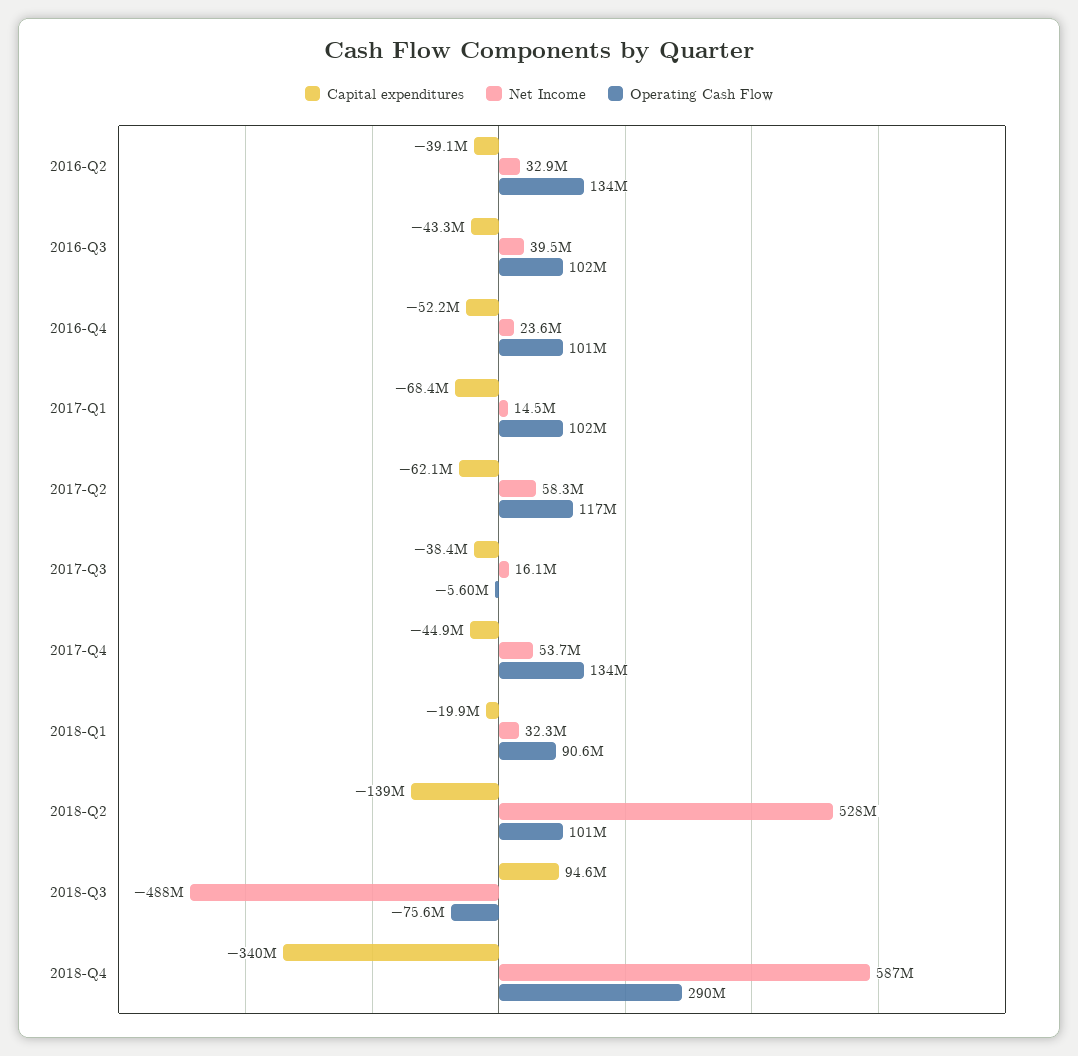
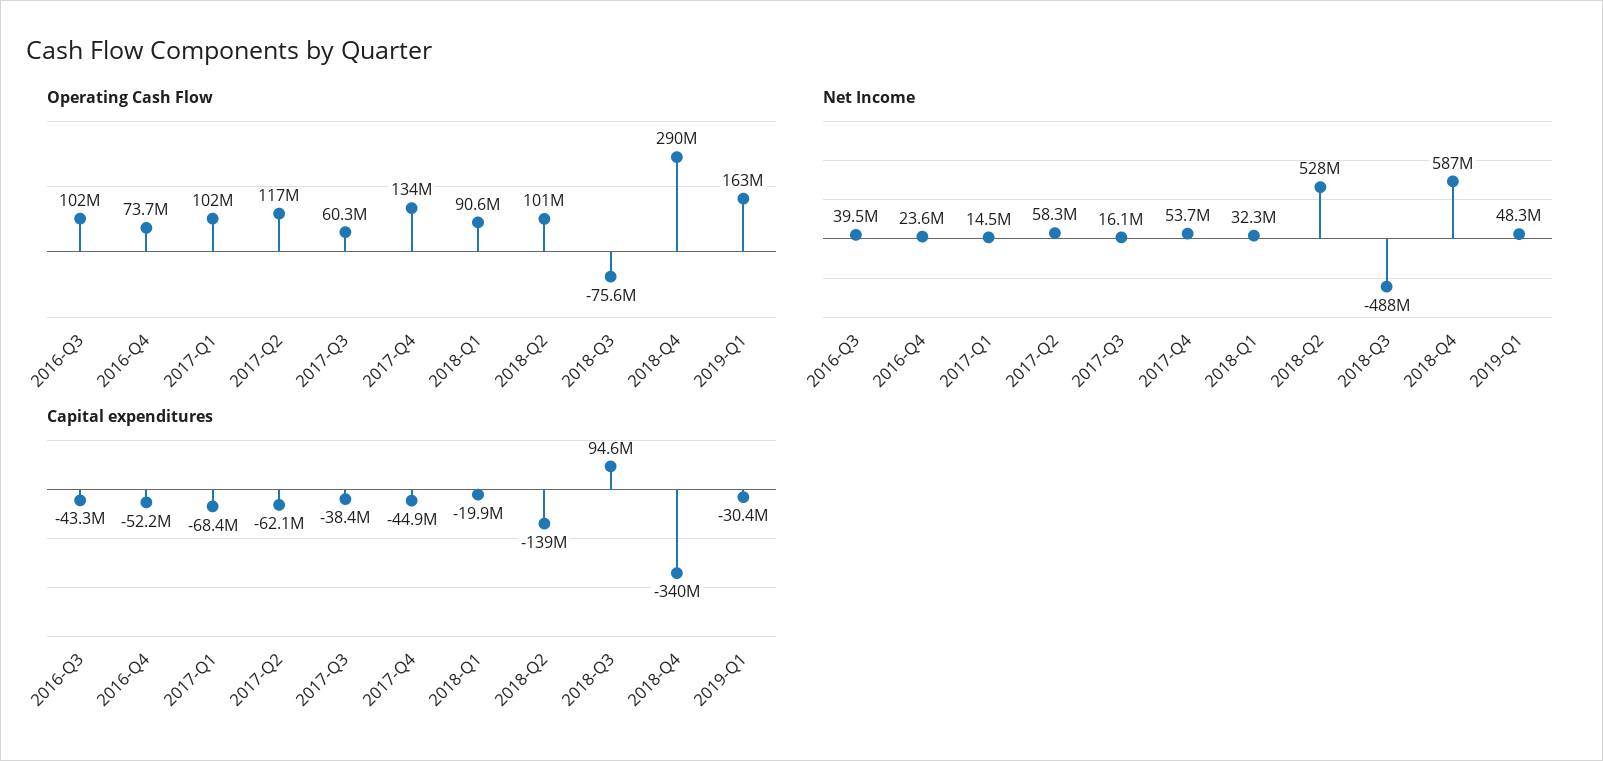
Capital expenditures, 2016-Q2: -39100000 -> none
Net Income, 2016-Q2: 32900000 -> none
Operating Cash Flow, 2016-Q2: 134000000 -> none
Operating Cash Flow, 2016-Q4: 101000000 -> 73700000
Operating Cash Flow, 2017-Q3: -5600000 -> 60300000
Operating Cash Flow, 2019-Q1: none -> 163000000
Net Income, 2019-Q1: none -> 48300000
Capital expenditures, 2019-Q1: none -> -30400000

